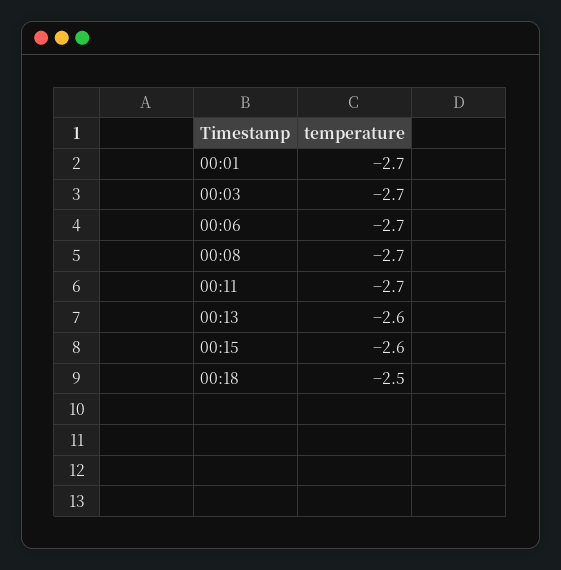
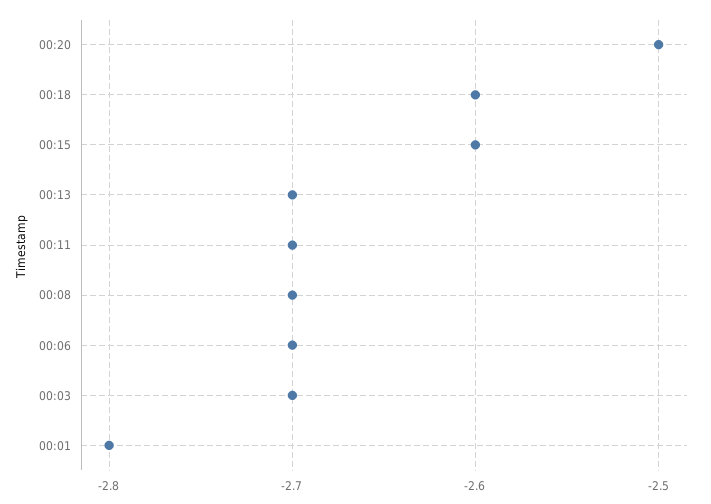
00:01: -2.7 -> -2.8
00:13: -2.6 -> -2.7
00:18: -2.5 -> -2.6
00:20: none -> -2.5

